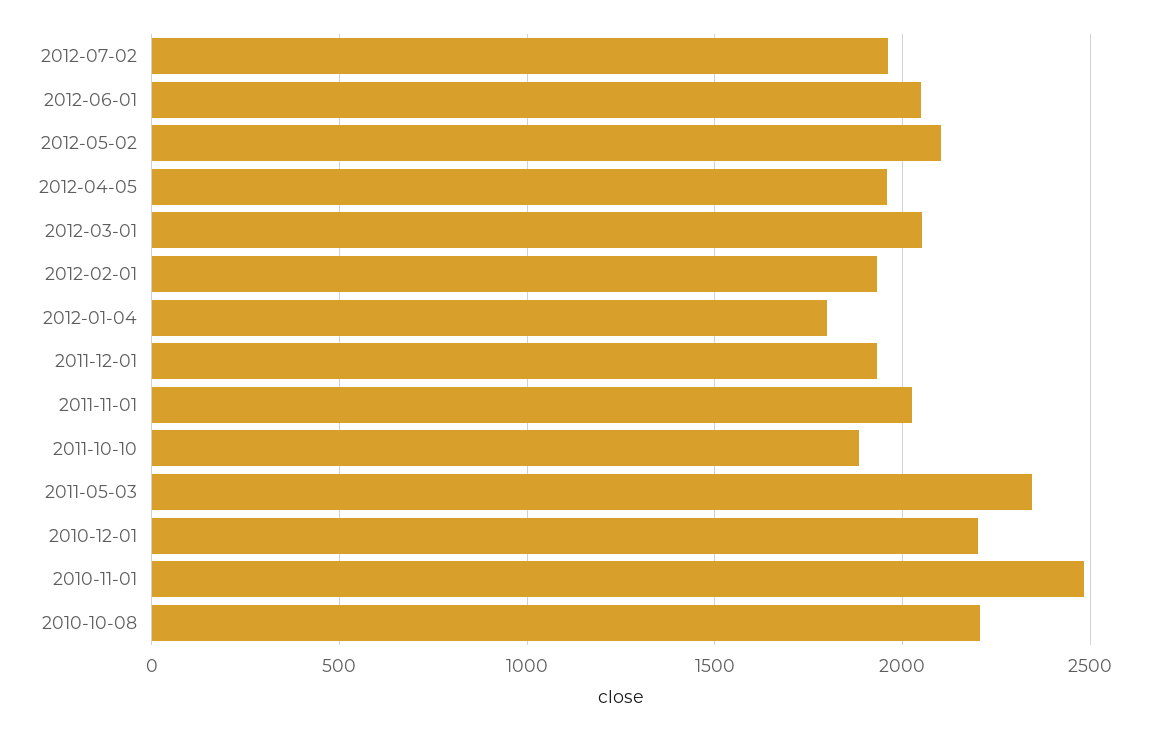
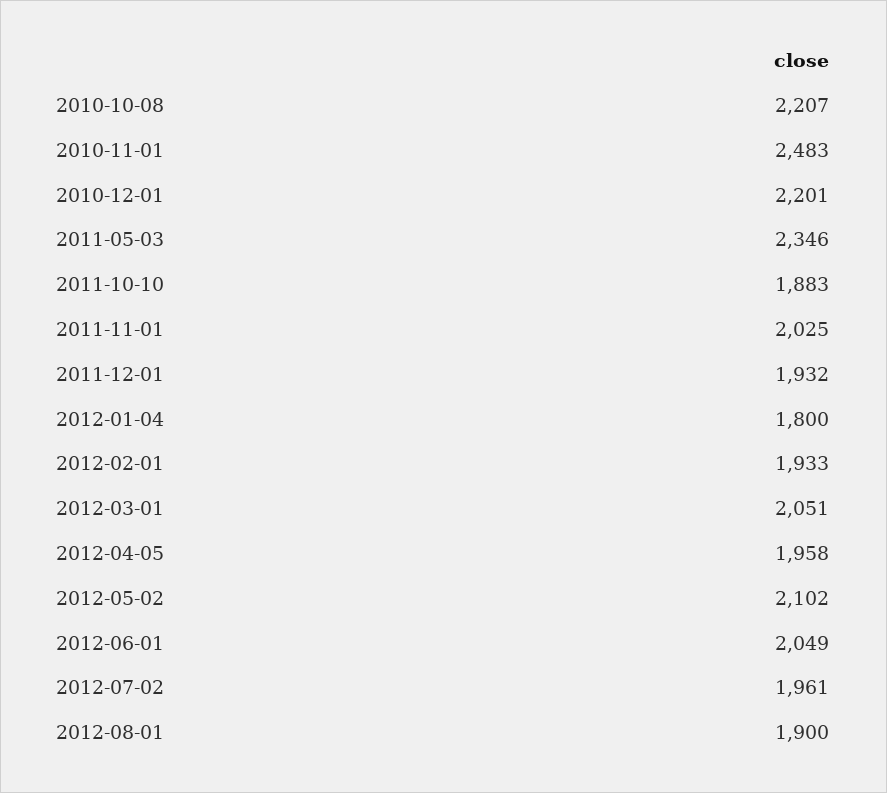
2012-08-01: none -> 1900

